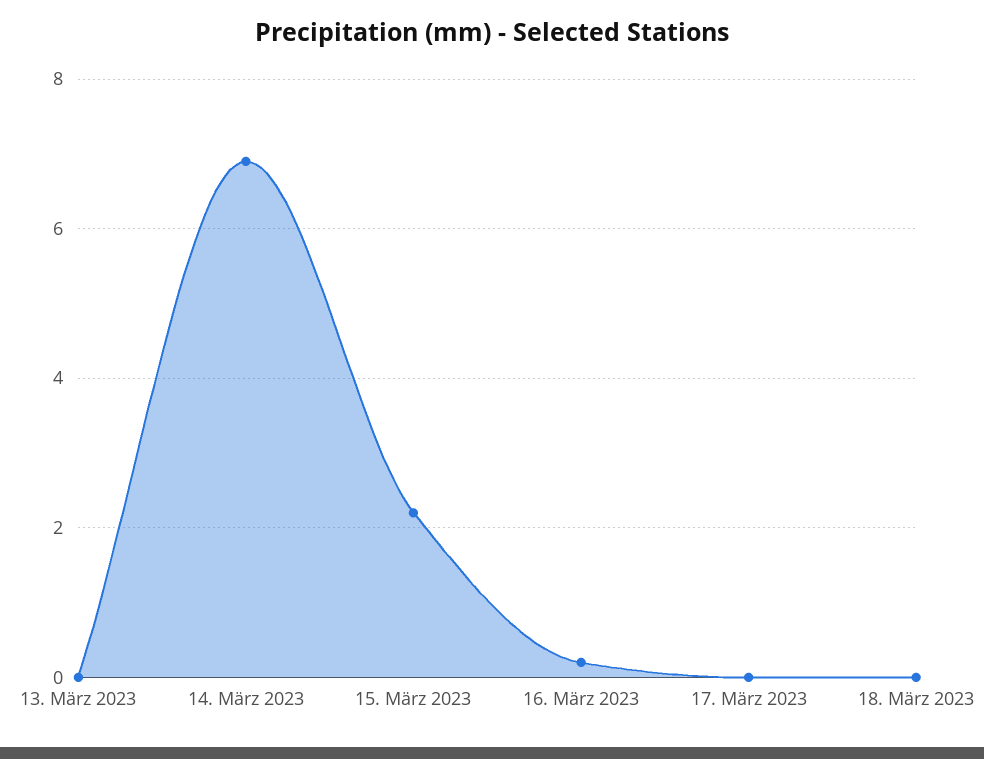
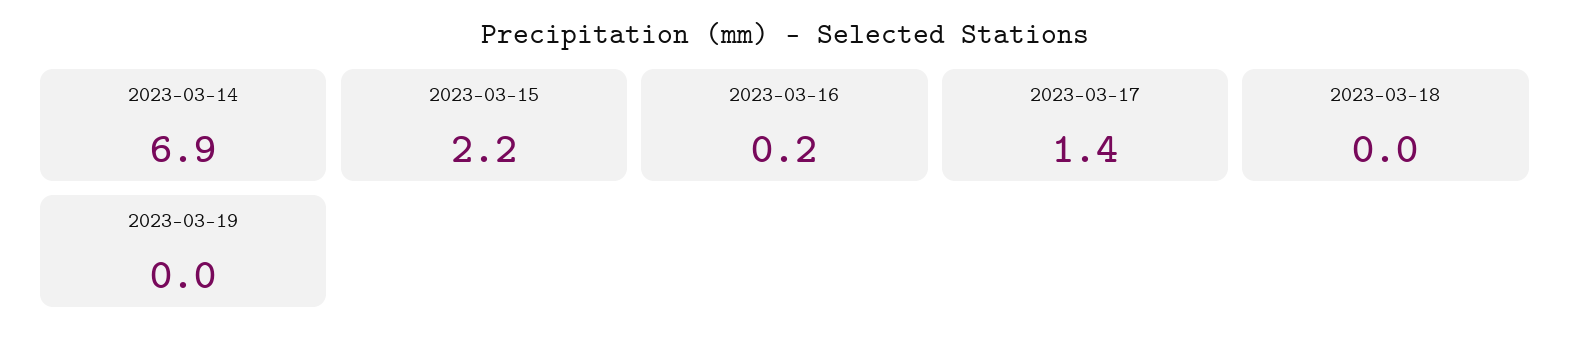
13. März 2023: 0 -> none
17. März 2023: 0 -> 1.4
2023-03-19: none -> 0

